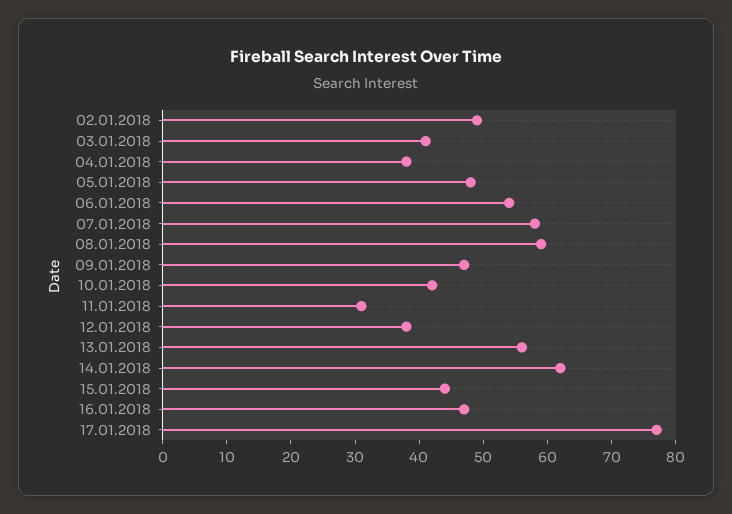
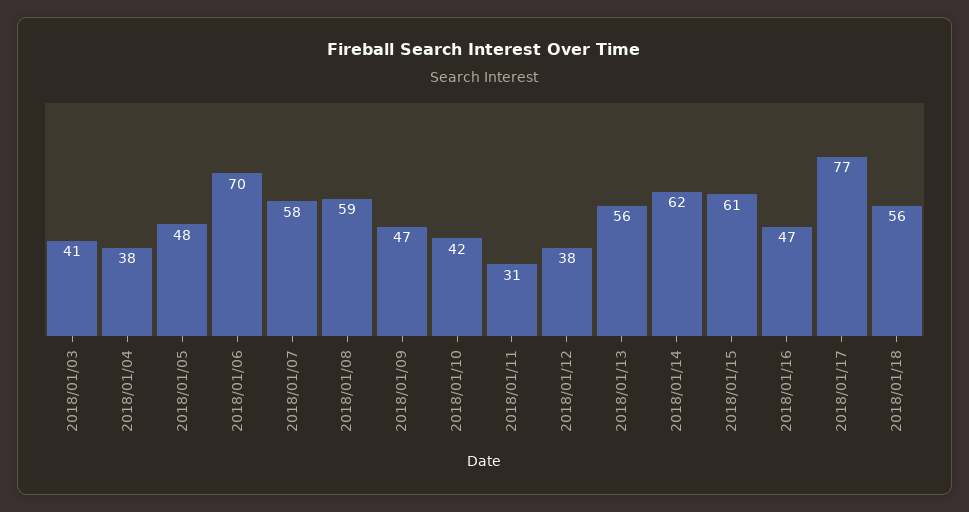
02.01.2018: 50 -> none
06.01.2018: 55 -> 70
15.01.2018: 45 -> 61
2018/01/18: none -> 56

